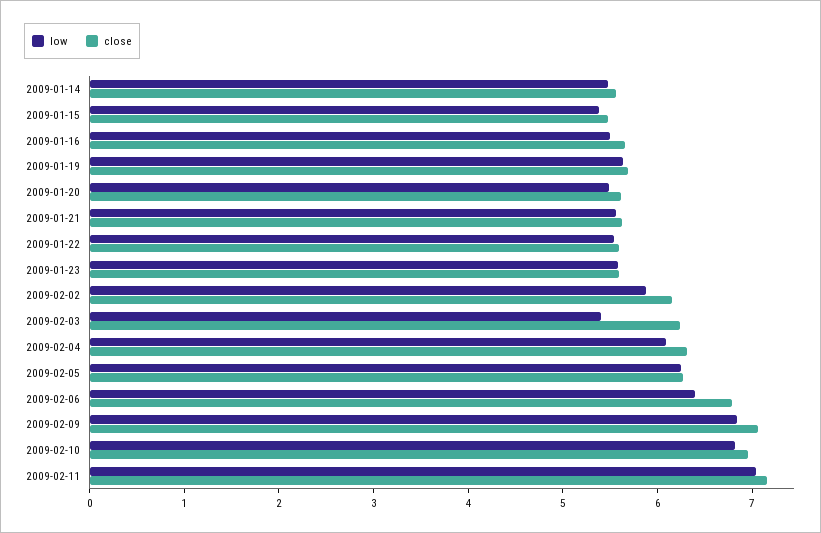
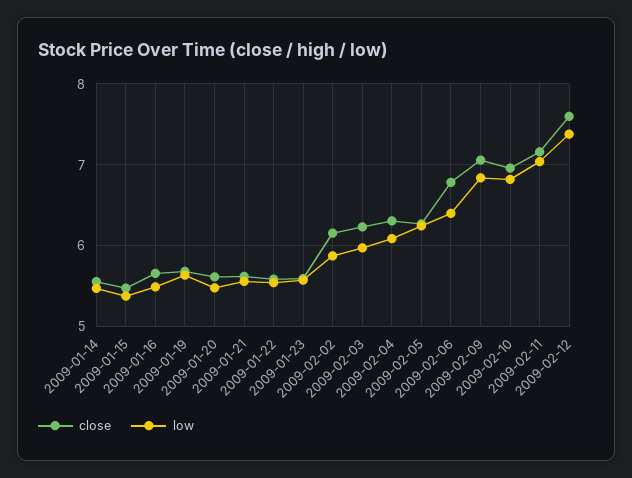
low, 2009-02-03: 5.4 -> 6
close, 2009-02-12: none -> 7.6
low, 2009-02-12: none -> 7.4

